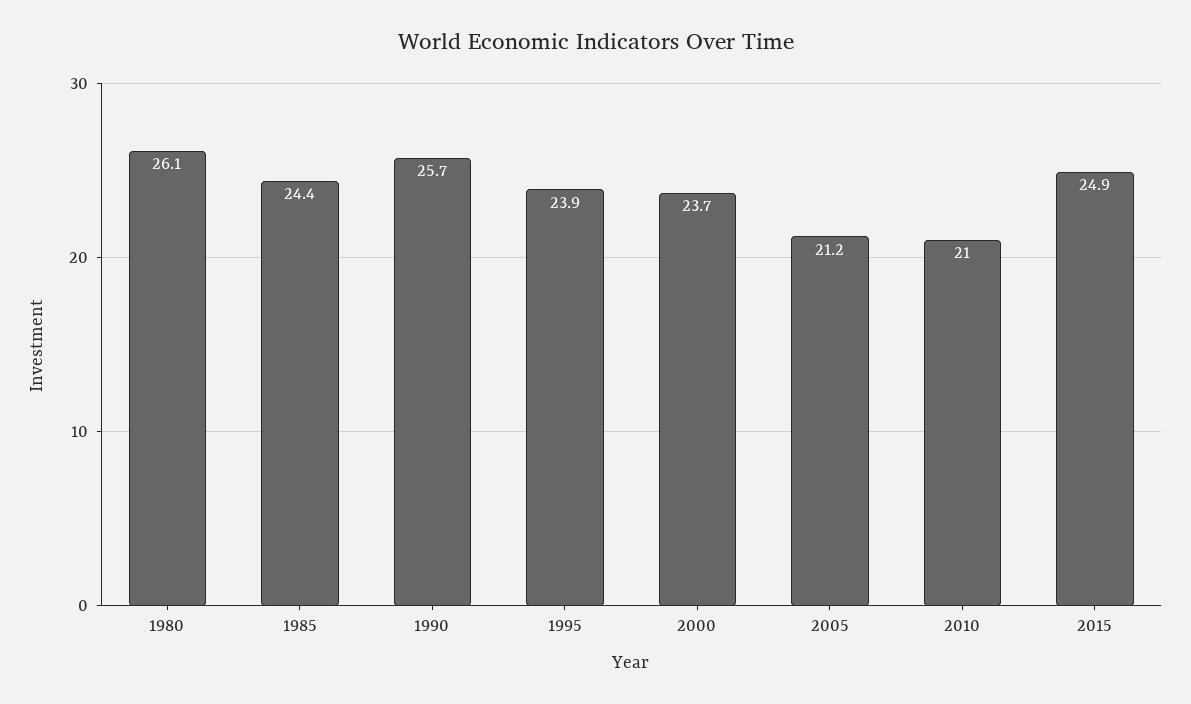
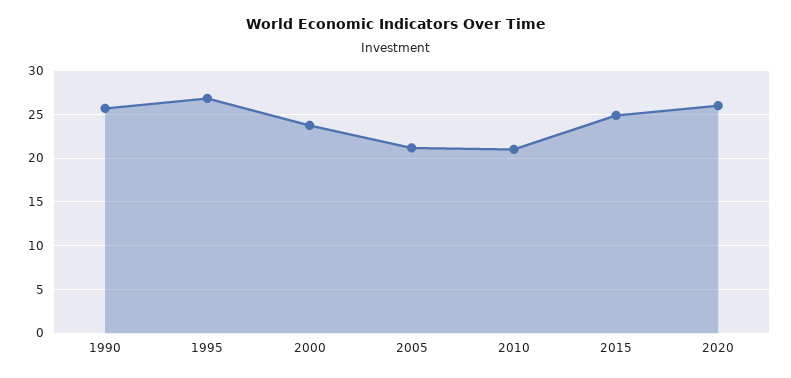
1980: 26.1 -> none
1985: 24.4 -> none
1995: 23.9 -> 27
2020: none -> 26

